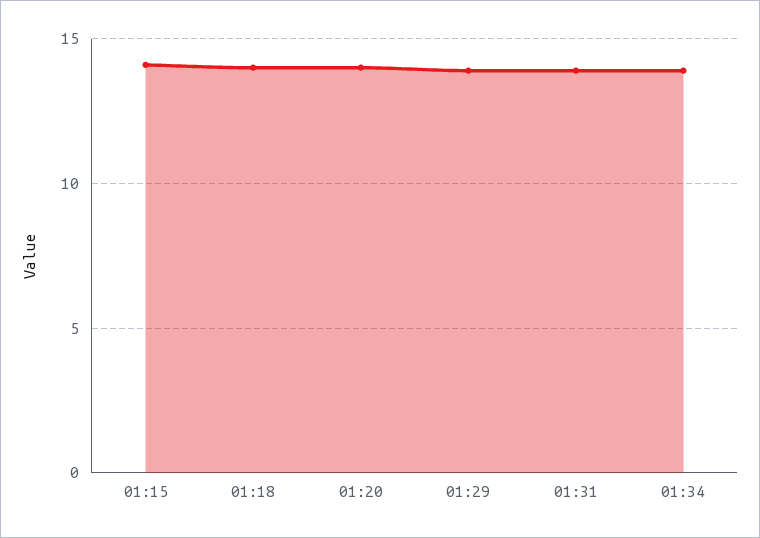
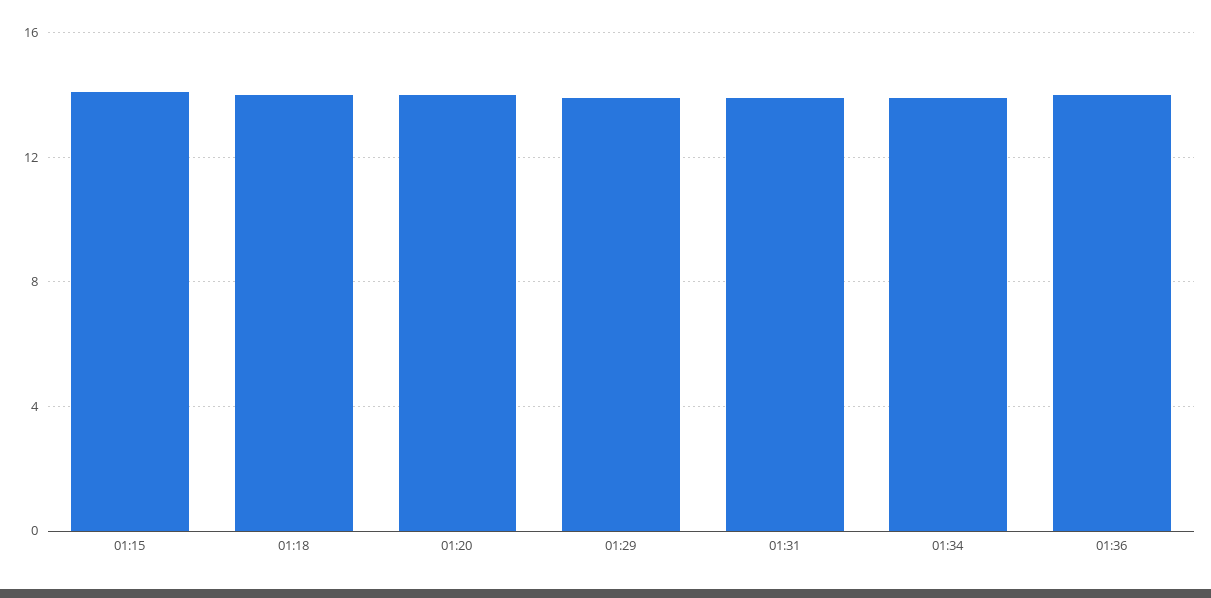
01:36: none -> 14

